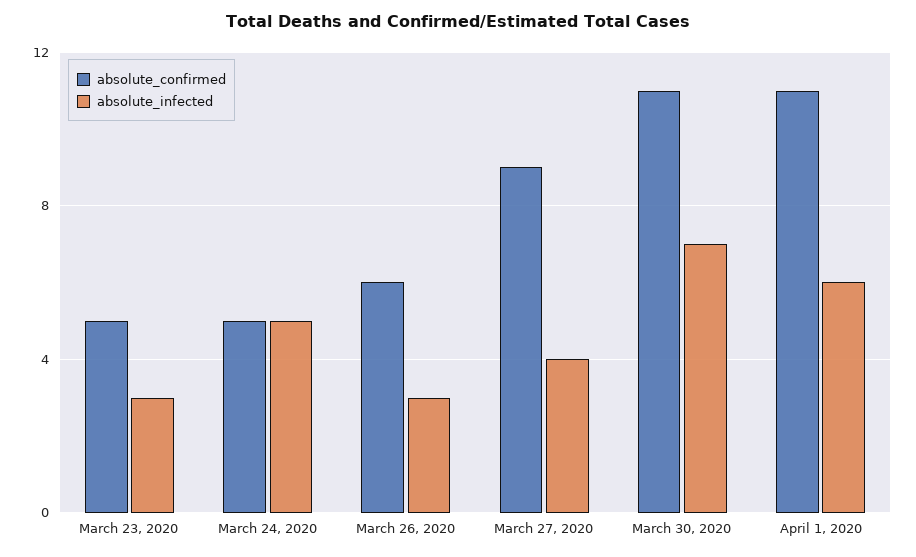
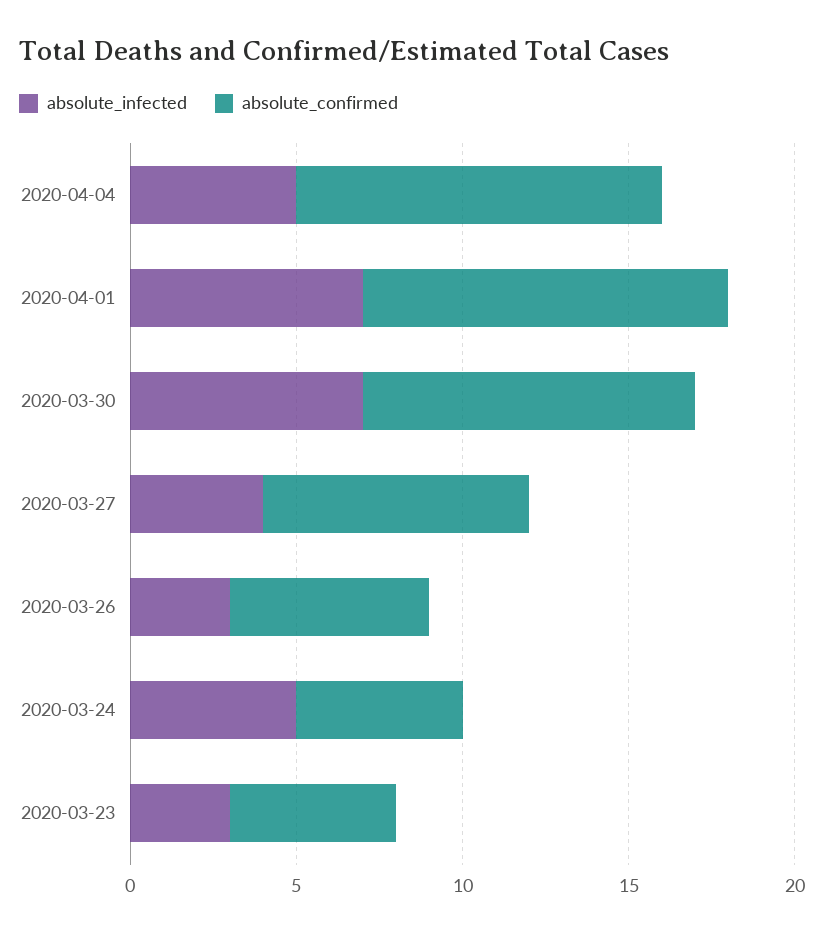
absolute_confirmed, March 27, 2020: 9 -> 8
absolute_confirmed, March 30, 2020: 11 -> 10
absolute_infected, April 1, 2020: 6 -> 7
absolute_infected, 2020-04-04: none -> 5
absolute_confirmed, 2020-04-04: none -> 11

